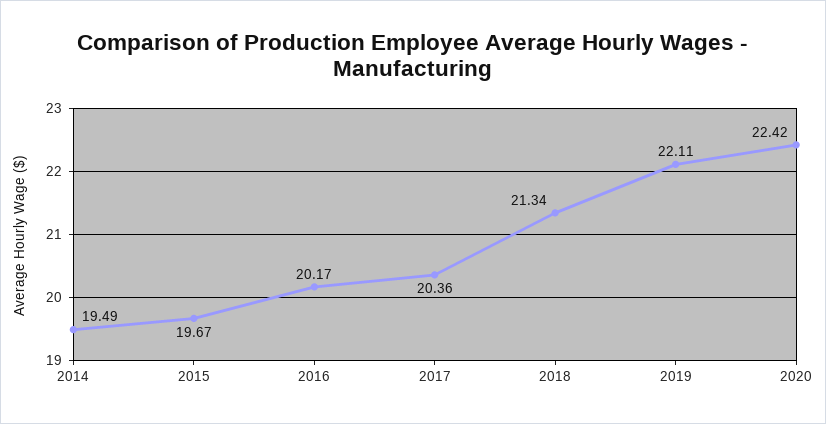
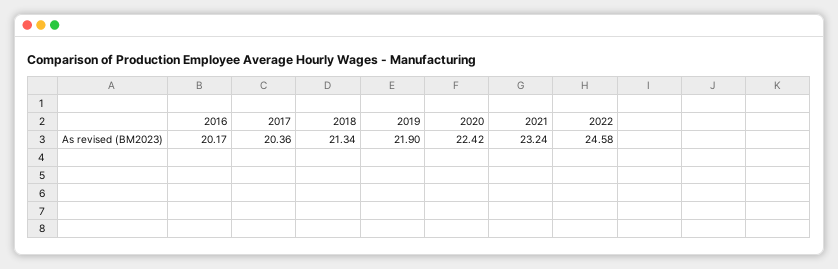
2014: 19.49 -> none
2015: 19.67 -> none
2019: 22.11 -> 21.9
2021: none -> 23.24
2022: none -> 24.58

